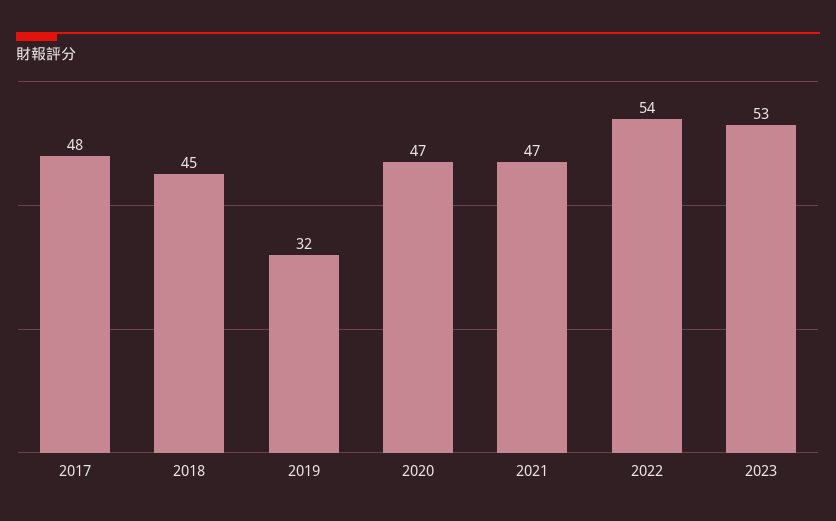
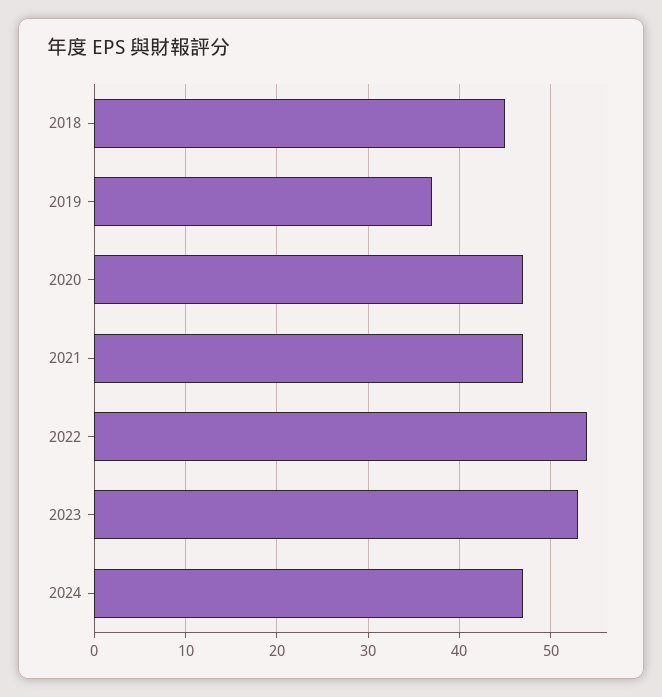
2017: 48 -> none
2019: 32 -> 37
2024: none -> 47

